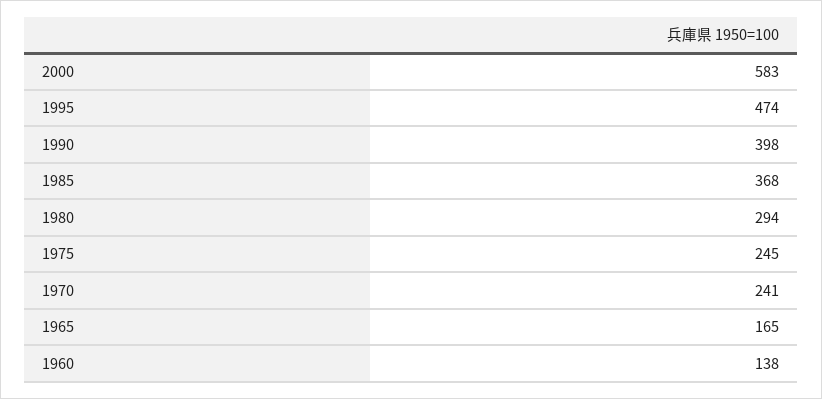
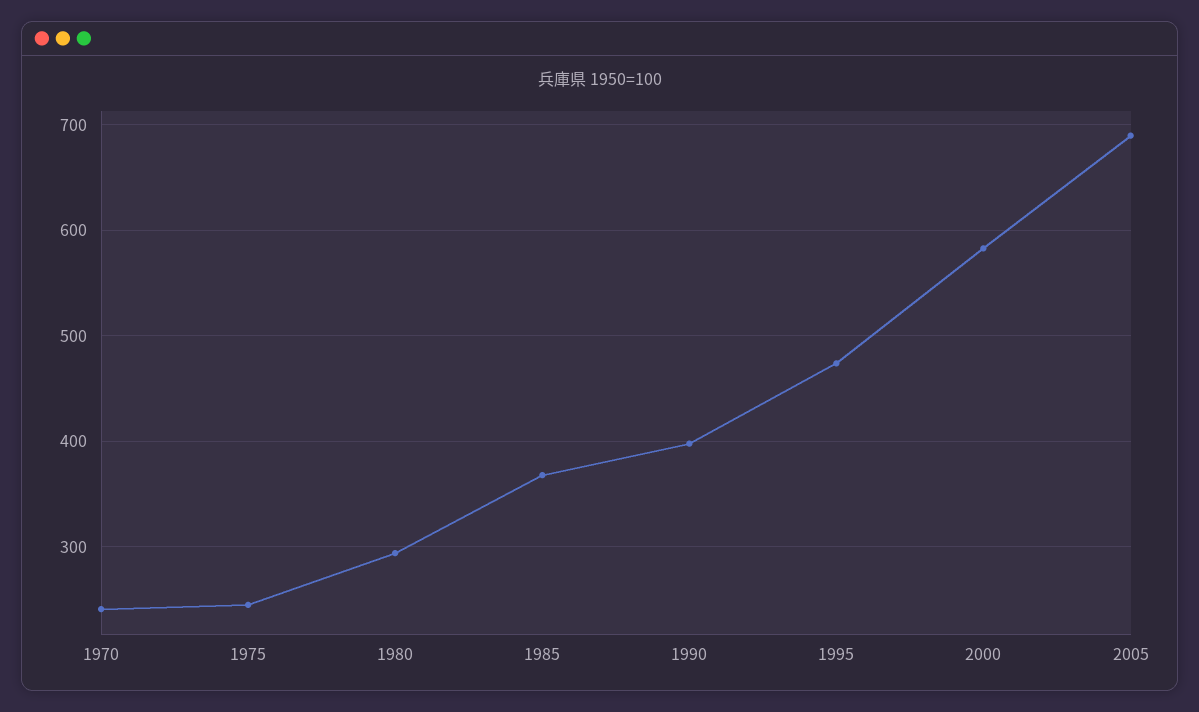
1965: 165 -> none
1960: 138 -> none
2005: none -> 690

